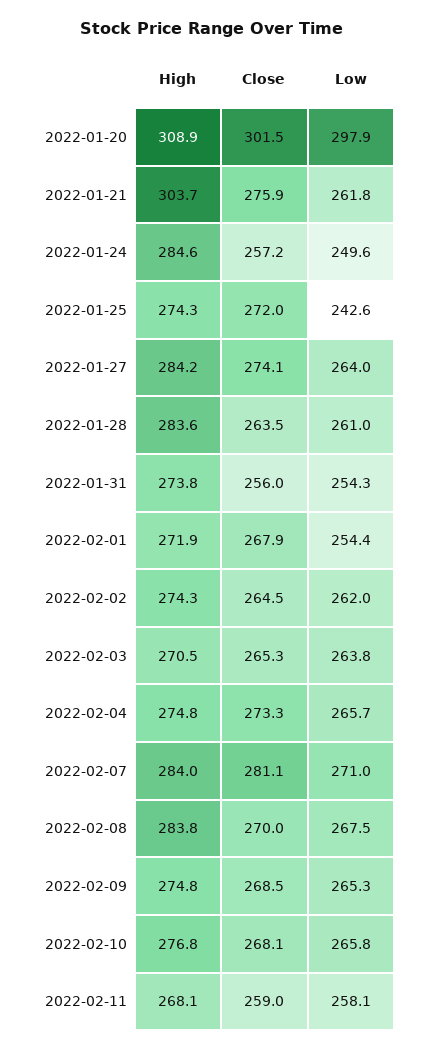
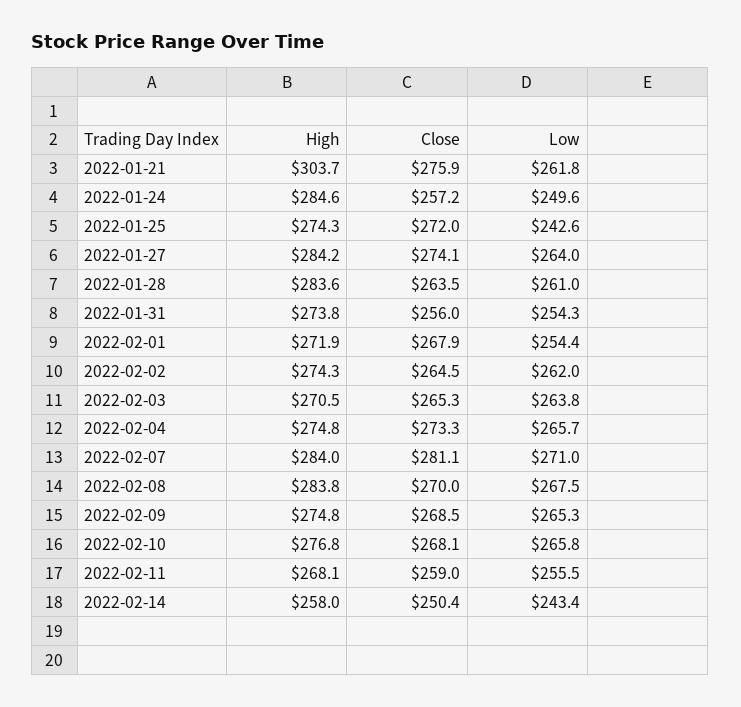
High, 2022-01-20: 308.9 -> none
Close, 2022-01-20: 301.5 -> none
Low, 2022-01-20: 297.9 -> none
Low, 2022-02-11: 258.1 -> 255.5
High, 2022-02-14: none -> 258
Close, 2022-02-14: none -> 250.4
Low, 2022-02-14: none -> 243.4

